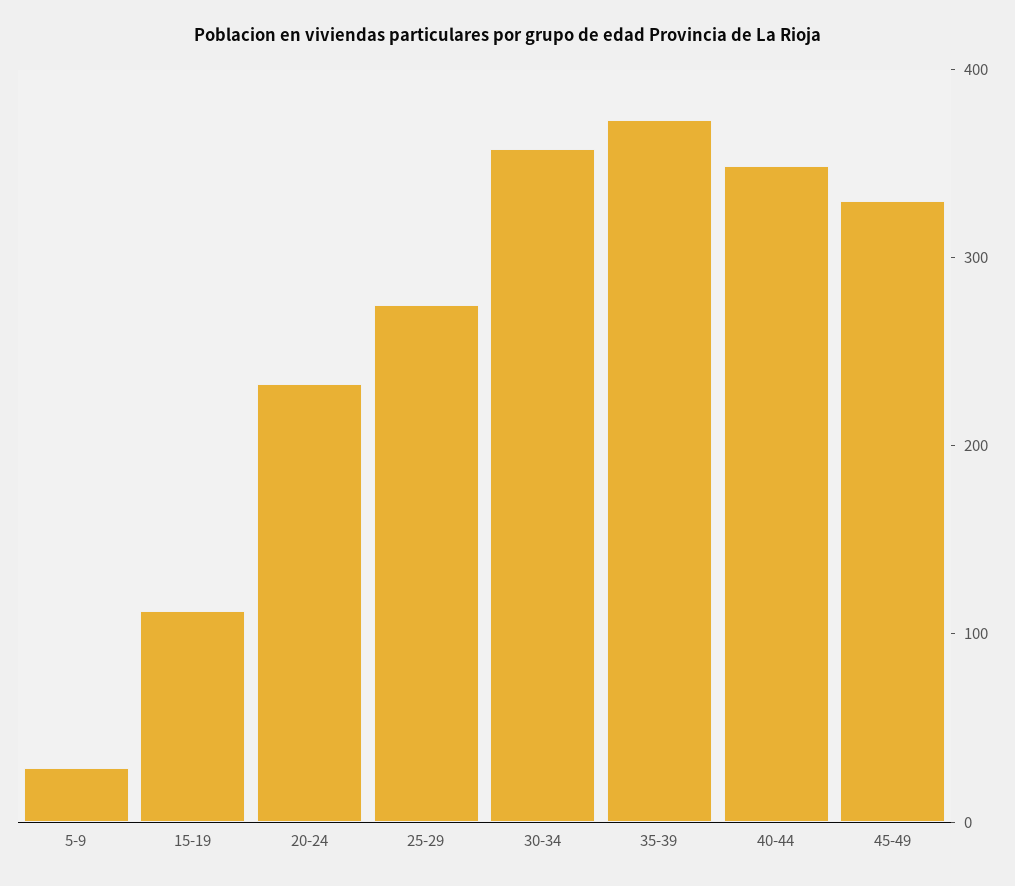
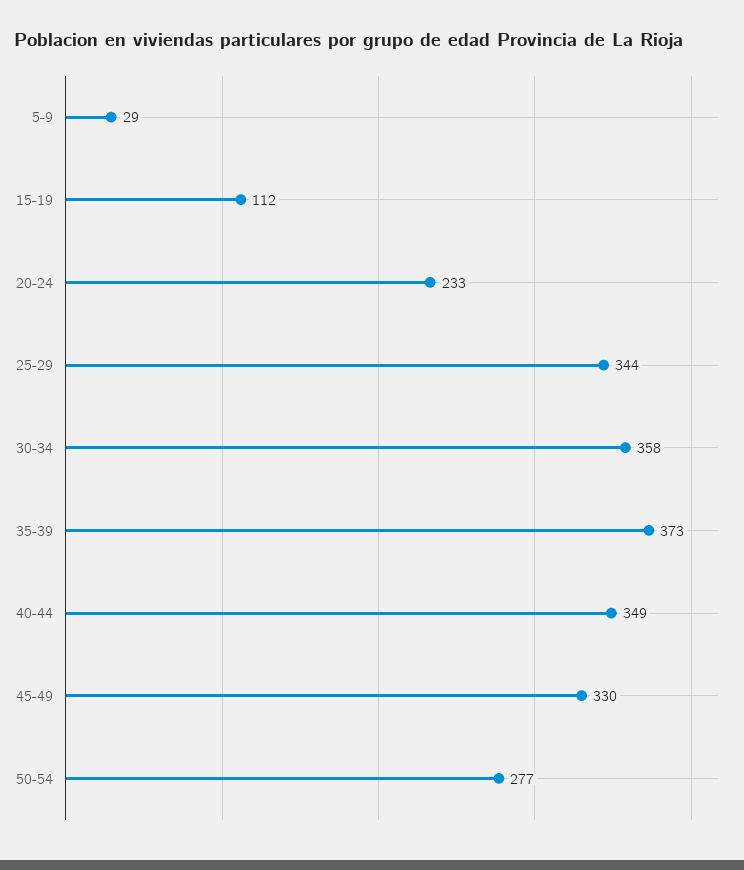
25-29: 280 -> 344
50-54: none -> 277

